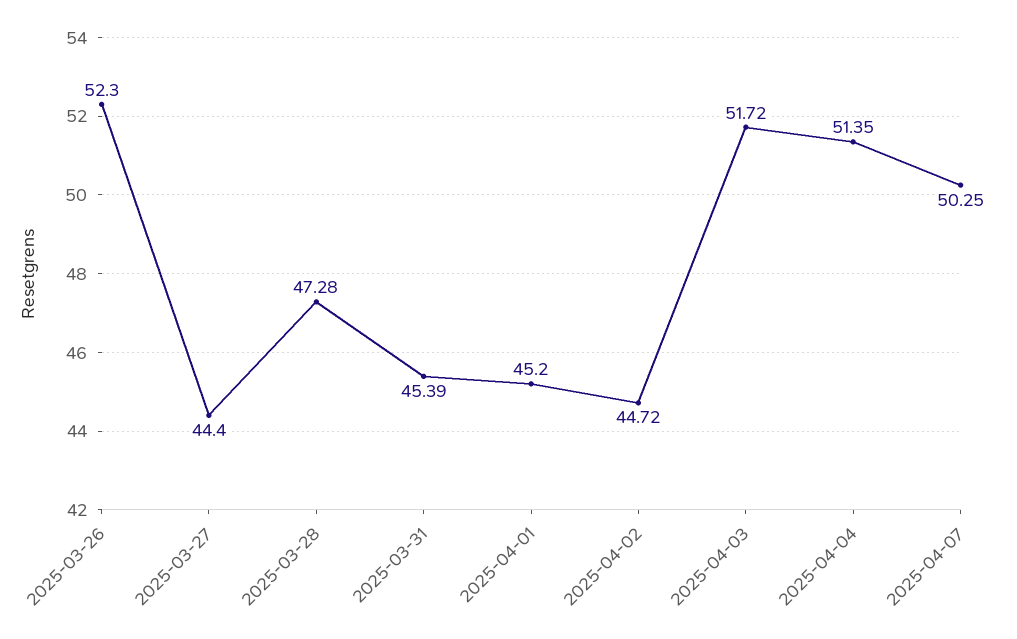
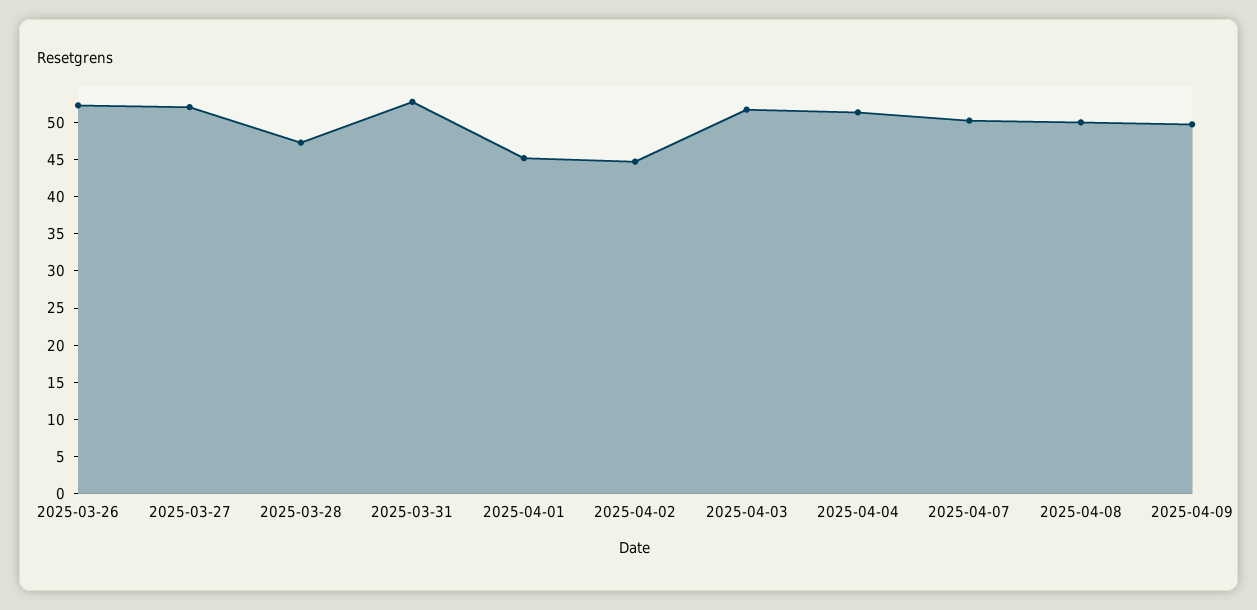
2025-03-27: 44.4 -> 52.5
2025-03-31: 45.39 -> 52.5
2025-04-08: none -> 50
2025-04-09: none -> 50

